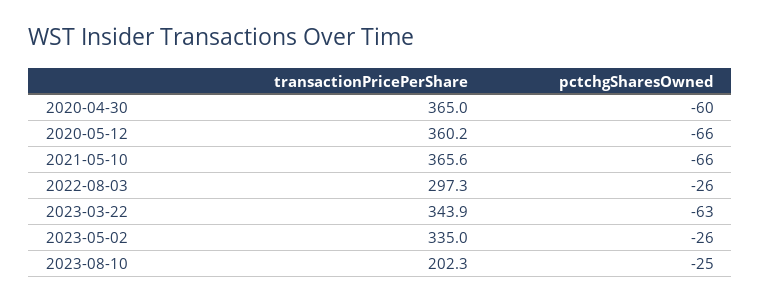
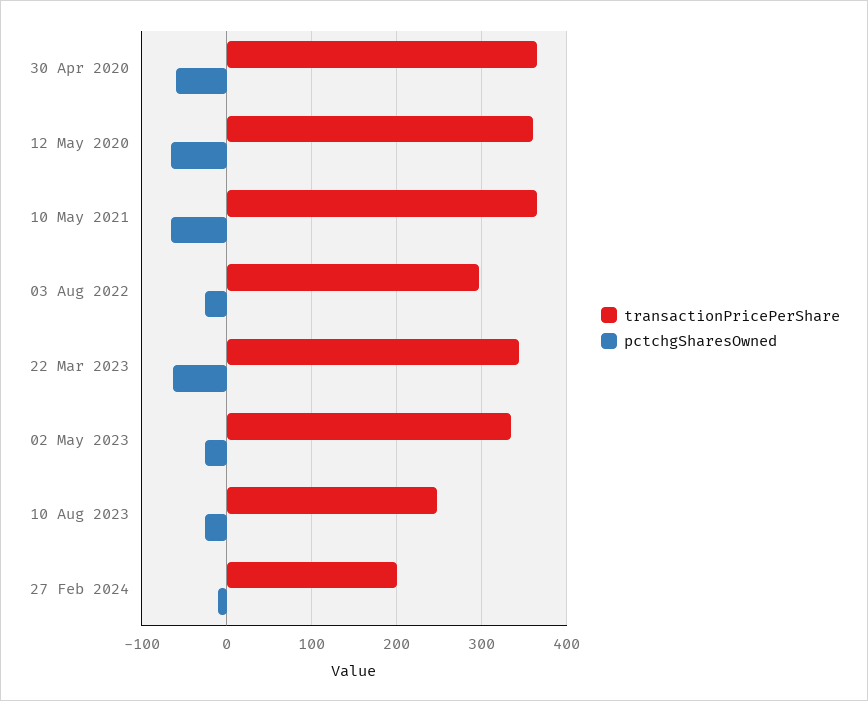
transactionPricePerShare, 2023-08-10: 202.3 -> 250
transactionPricePerShare, 27 Feb 2024: none -> 200
pctchgSharesOwned, 27 Feb 2024: none -> -10

